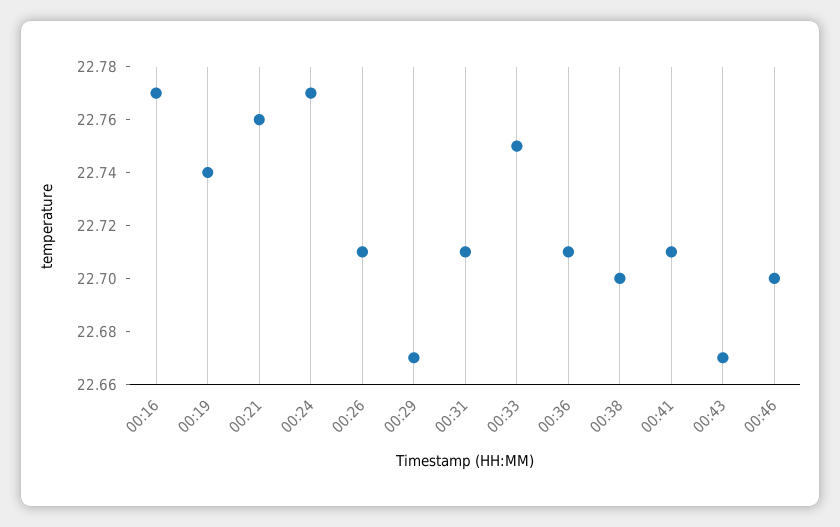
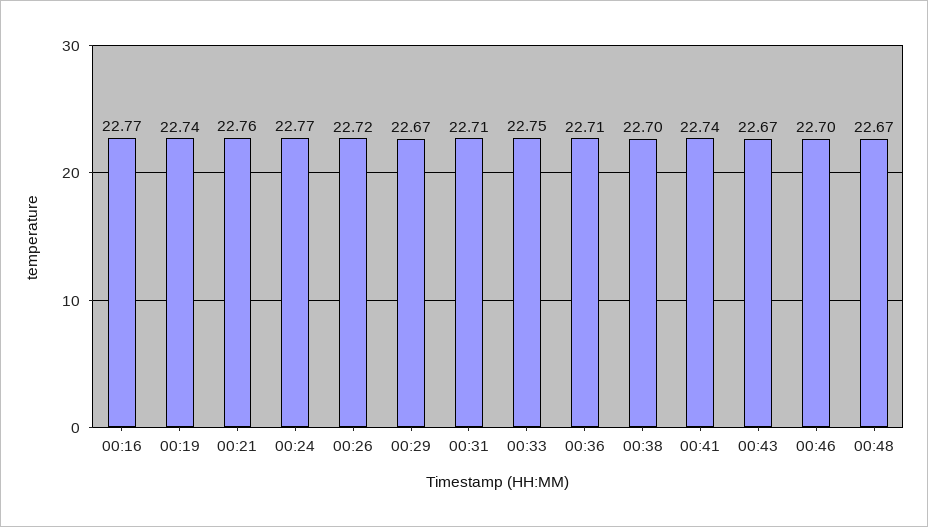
00:26: 22.71 -> 22.72
00:41: 22.71 -> 22.74
00:48: none -> 22.67

